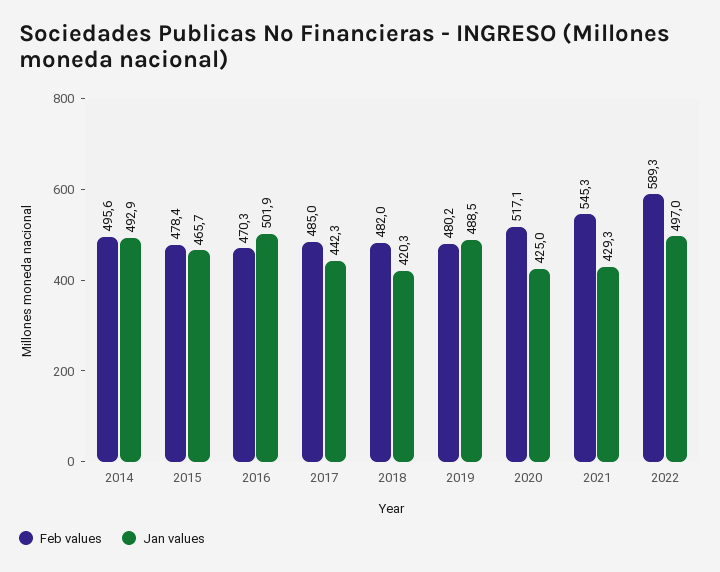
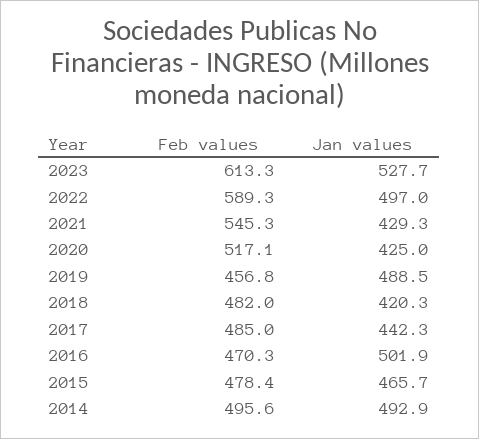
Feb values, 2019: 480.2 -> 456.8
Feb values, 2023: none -> 613.3
Jan values, 2023: none -> 527.7

